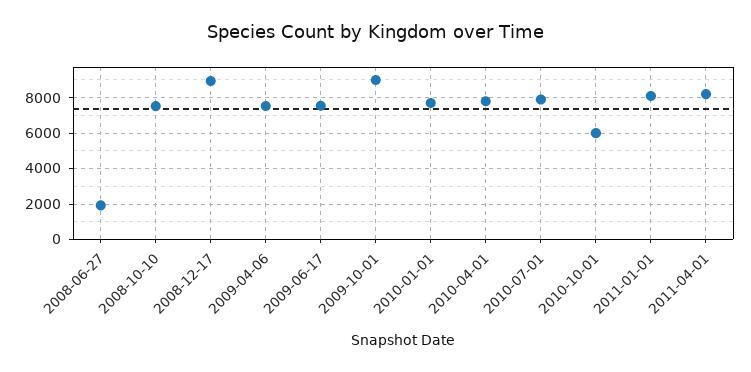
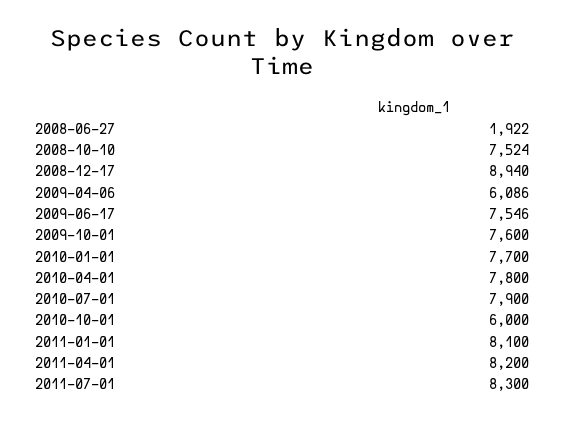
2009-04-06: 7500 -> 6086
2009-10-01: 9000 -> 7600
2011-07-01: none -> 8300

